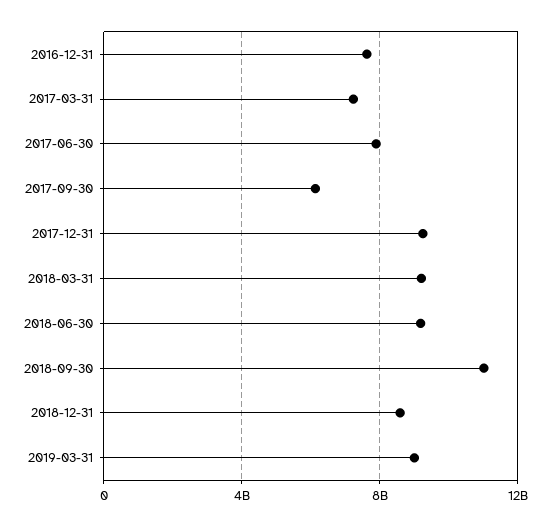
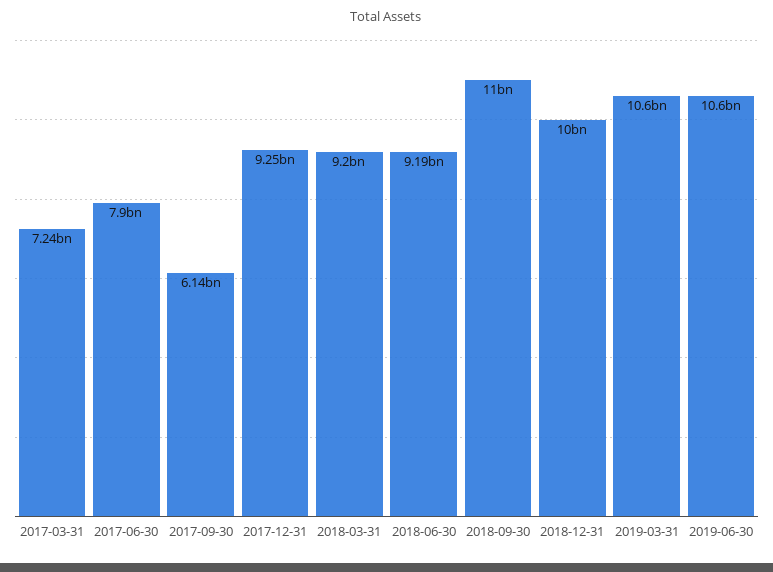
2016-12-31: 7500000000 -> none
2018-12-31: 8500000000 -> 10000000000
2019-03-31: 9000000000 -> 10600000000
2019-06-30: none -> 10600000000

